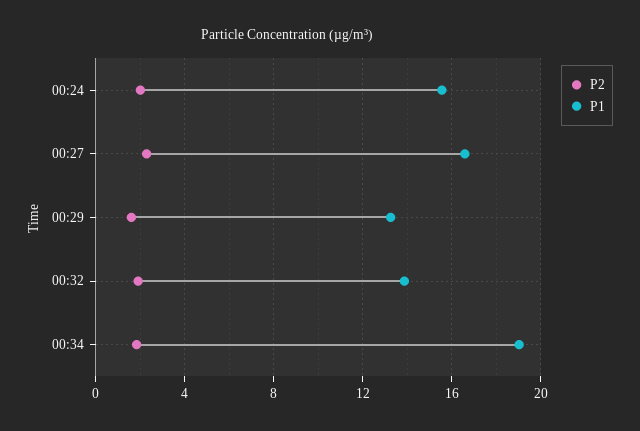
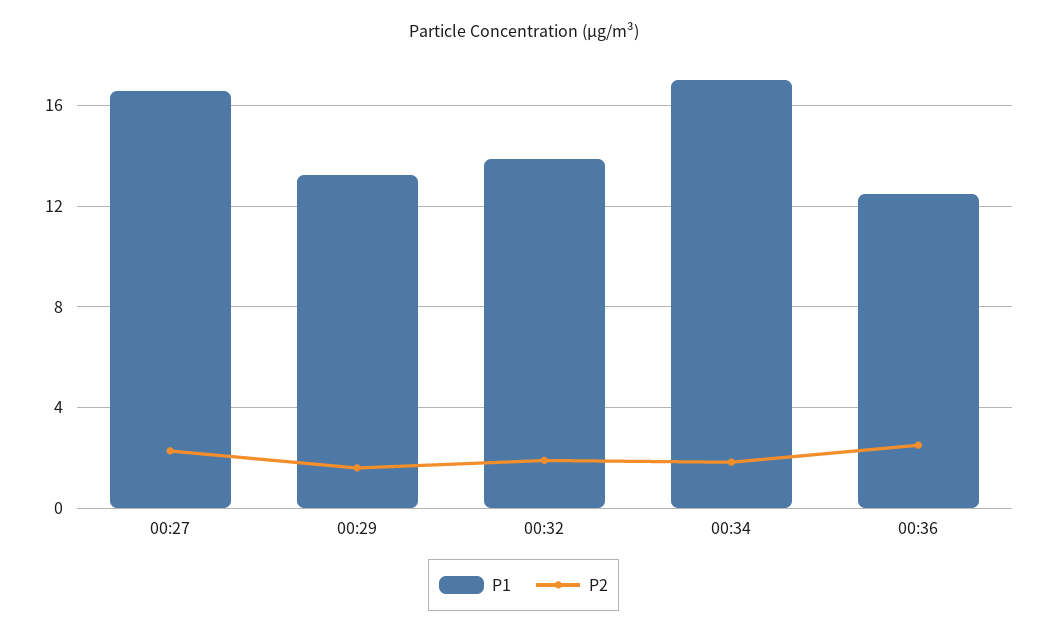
P2, 00:24: 2 -> none
P1, 00:24: 15.5 -> none
P1, 00:34: 19 -> 17
P1, 00:36: none -> 12.5
P2, 00:36: none -> 2.5

